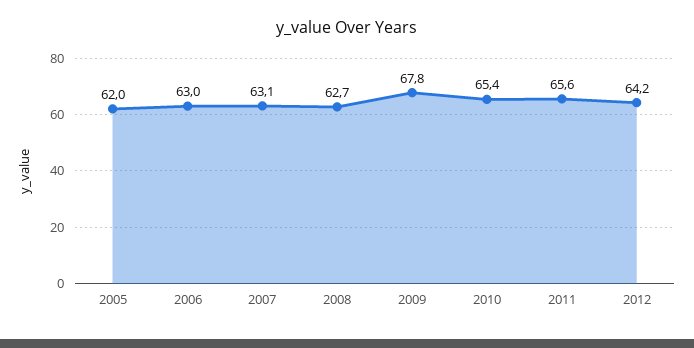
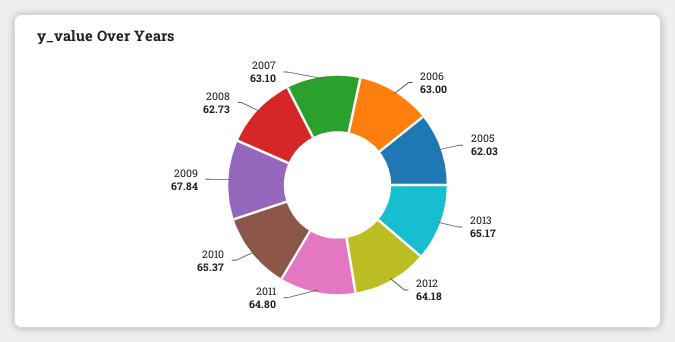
2011: 65.6 -> 64.8
2013: none -> 65.17

